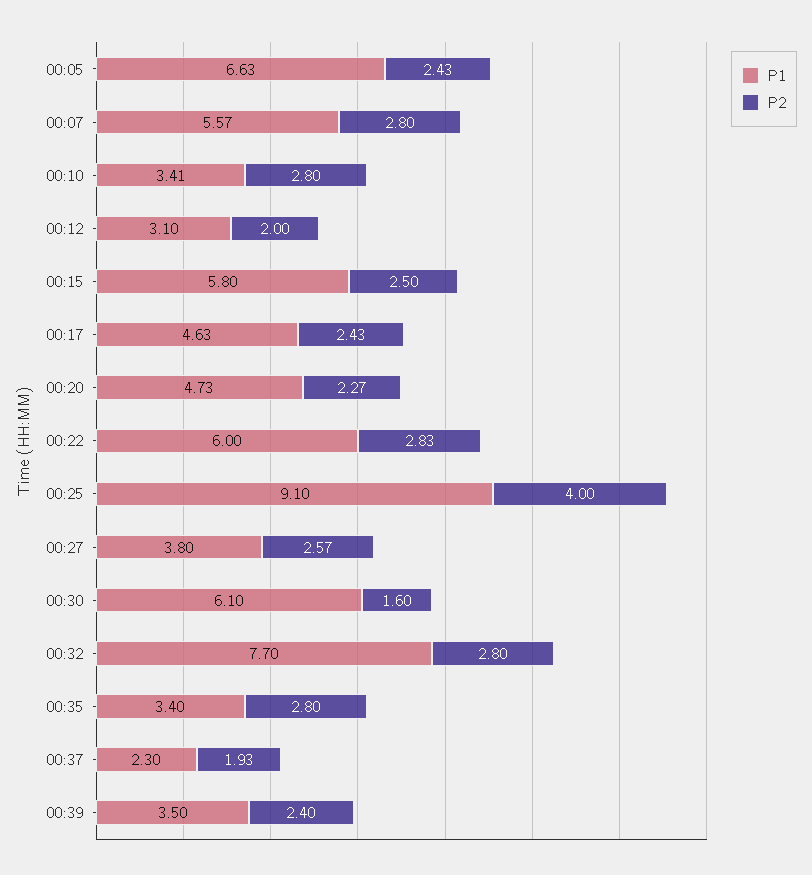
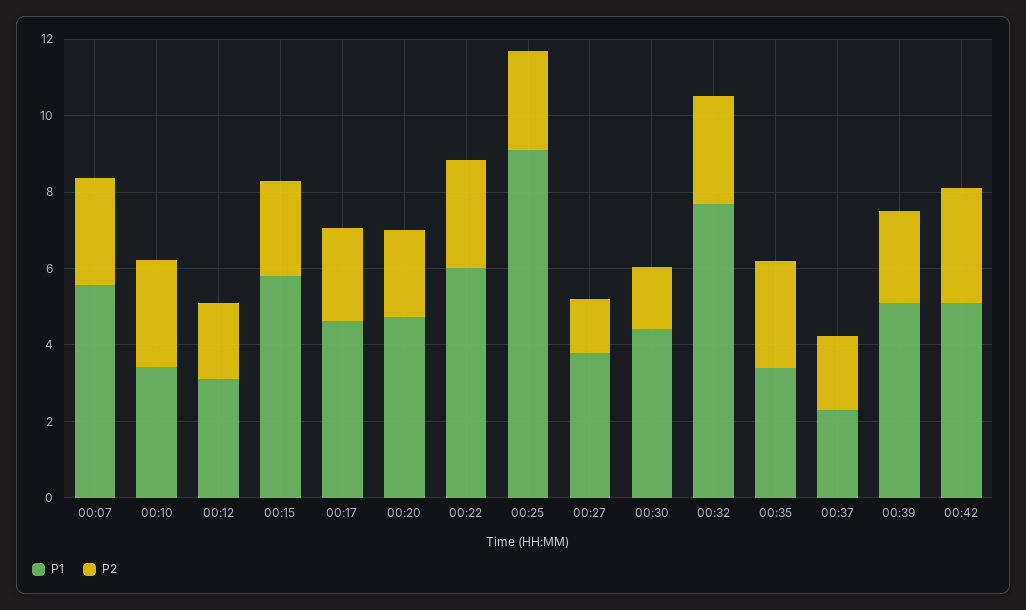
P1, 00:05: 6.63 -> none
P2, 00:05: 2.43 -> none
P2, 00:25: 4 -> 2.5
P2, 00:27: 2.57 -> 1.5
P1, 00:30: 6.1 -> 4.5
P1, 00:39: 3.5 -> 5
P1, 00:42: none -> 5
P2, 00:42: none -> 3

